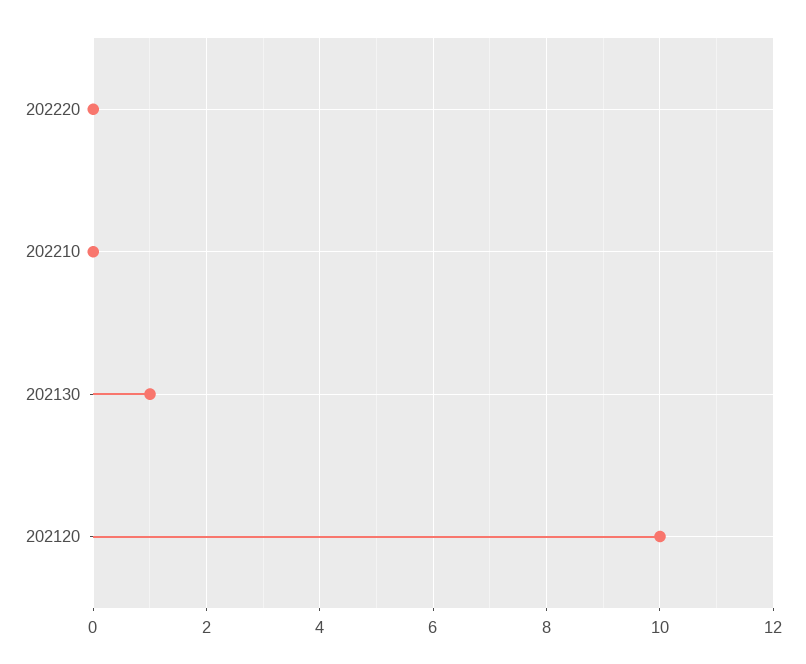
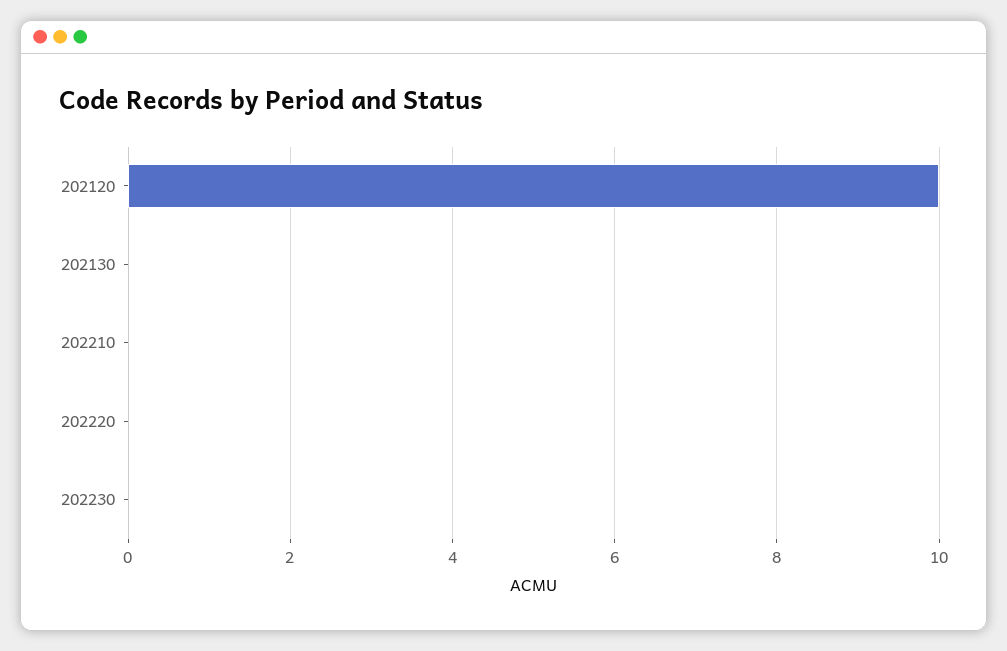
202130: 1 -> 0
202230: none -> 0

